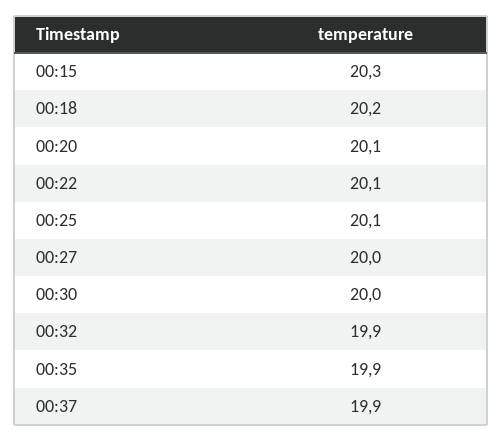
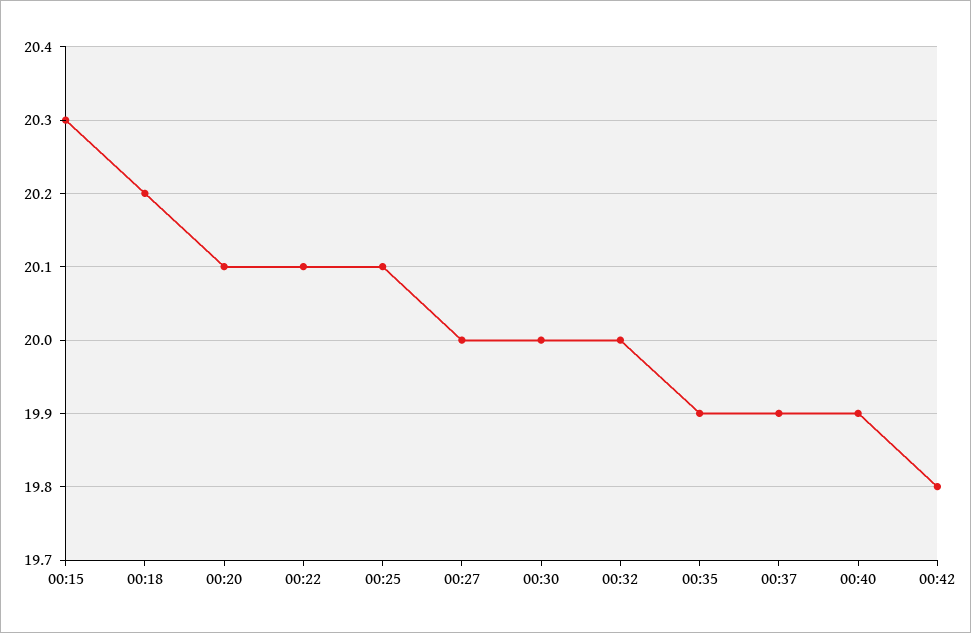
00:32: 19.9 -> 20
00:40: none -> 19.9
00:42: none -> 19.8

